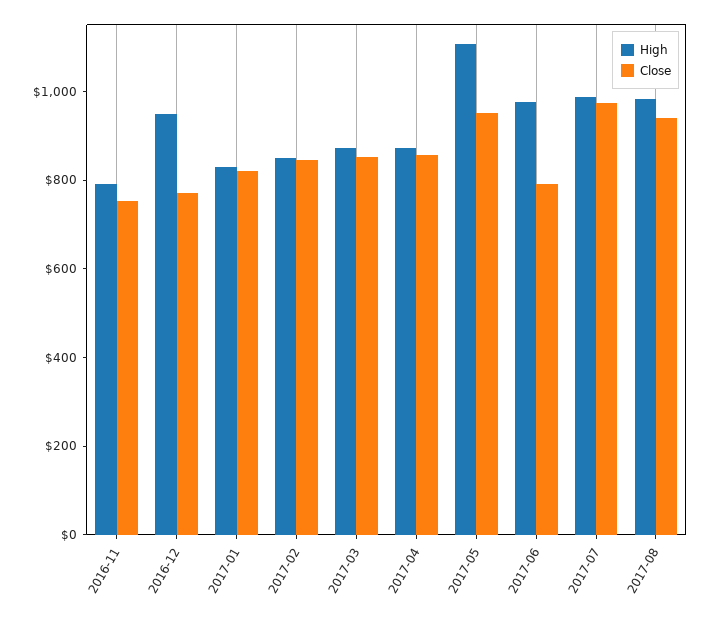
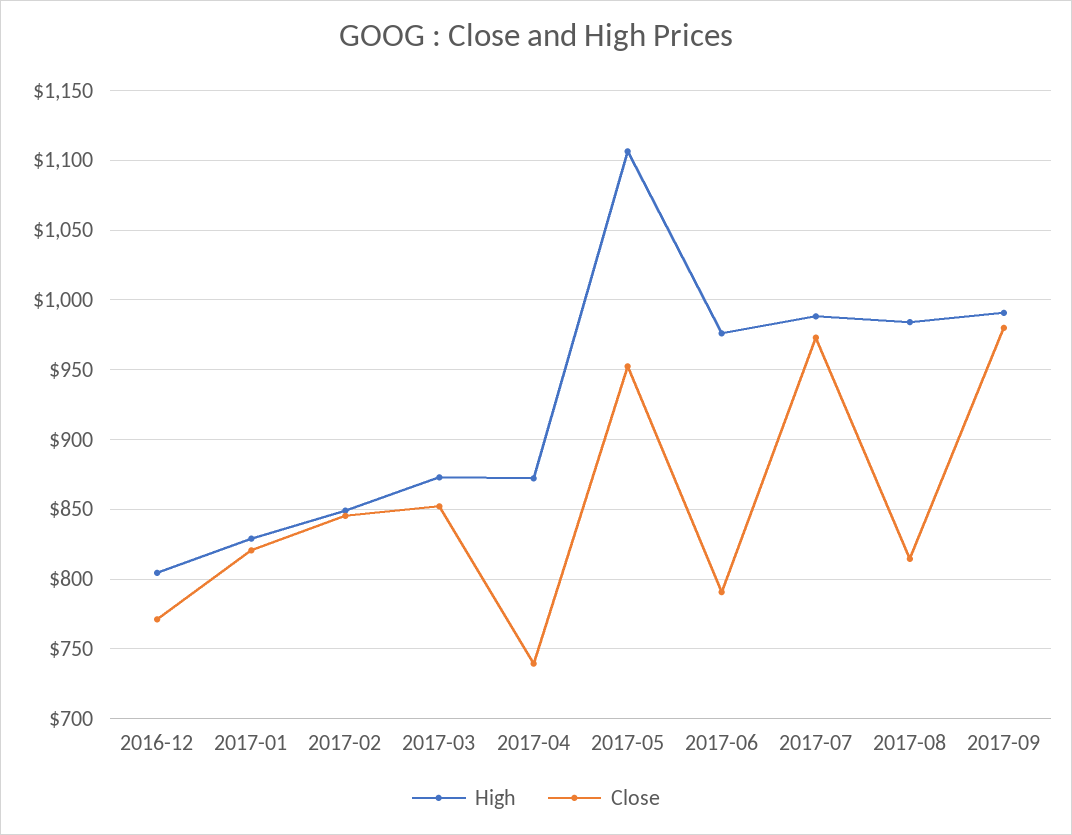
High, 2016-11: 800 -> none
Close, 2016-11: 750 -> none
High, 2016-12: 950 -> 805
Close, 2017-04: 850 -> 740
Close, 2017-08: 950 -> 815
High, 2017-09: none -> 990
Close, 2017-09: none -> 980

